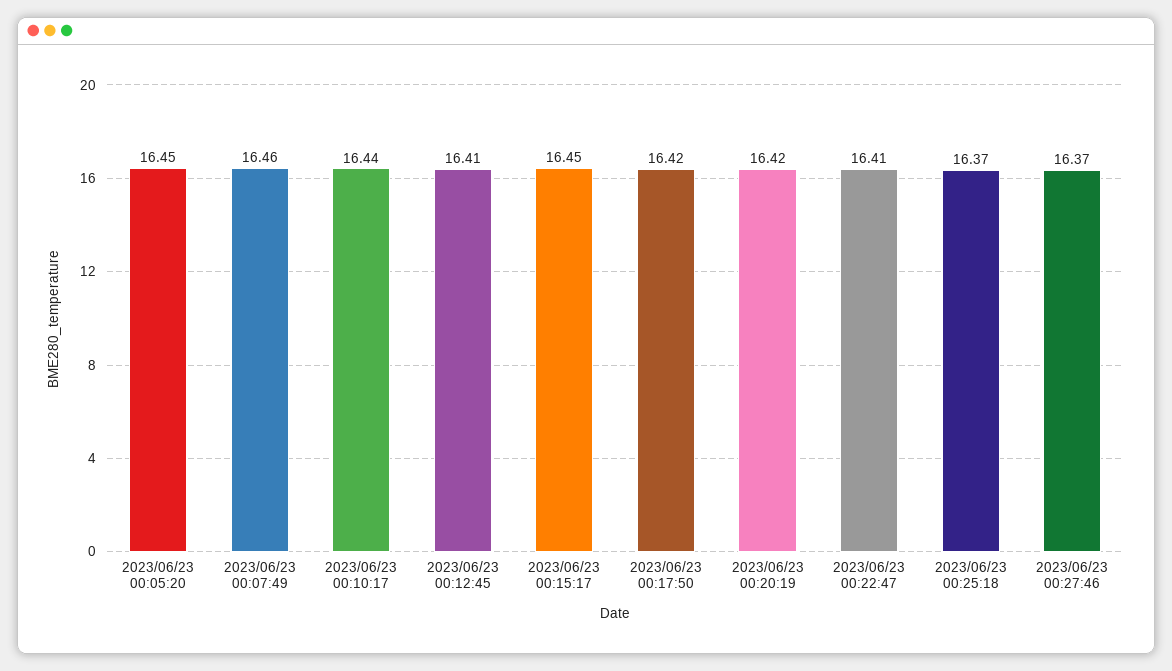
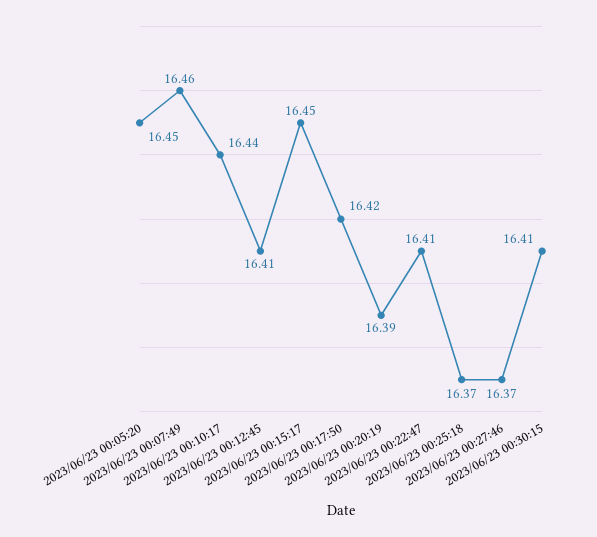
2023/06/23 00:20:19: 16.42 -> 16.39
2023/06/23 00:30:15: none -> 16.41

